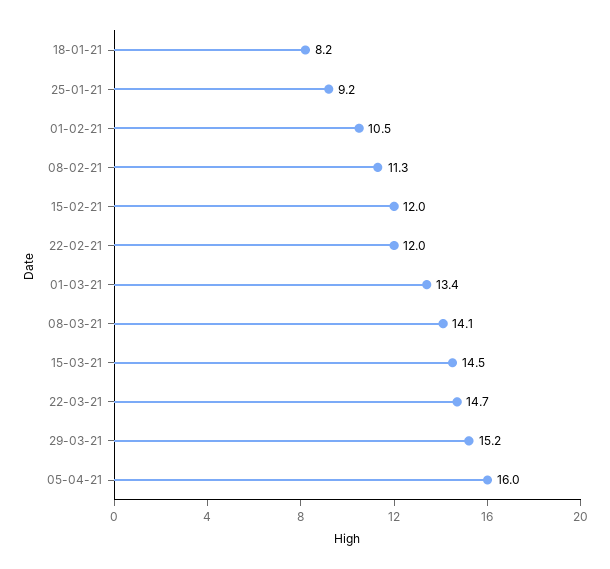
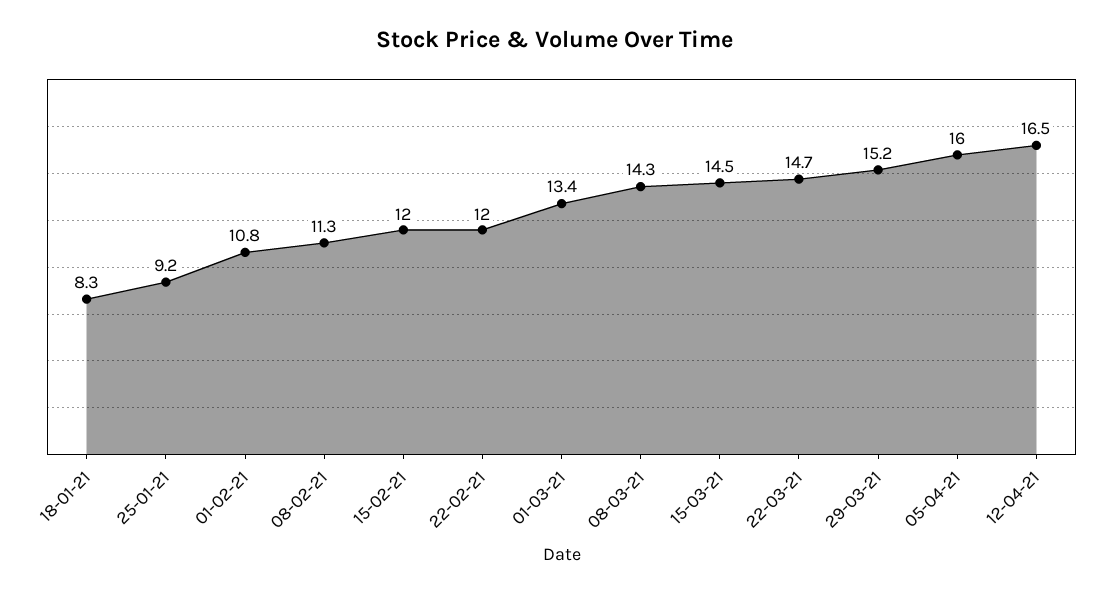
18-01-21: 8.2 -> 8.3
01-02-21: 10.5 -> 10.8
08-03-21: 14.1 -> 14.3
12-04-21: none -> 16.5

